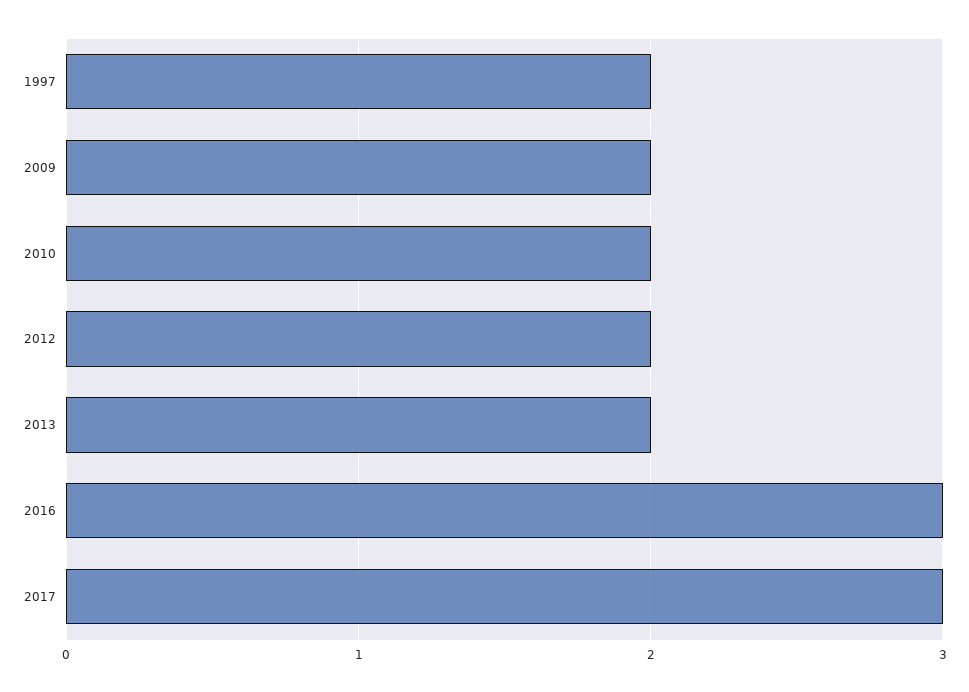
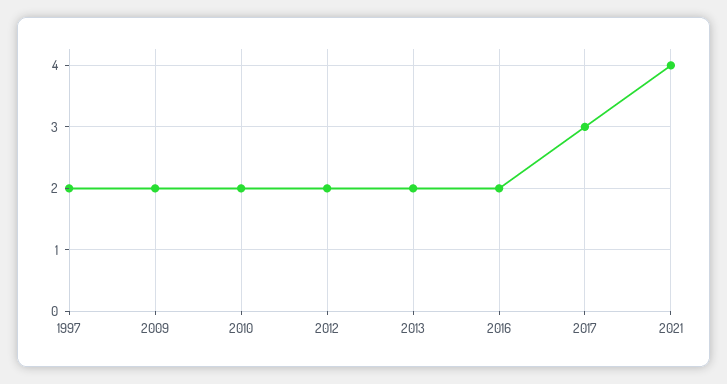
2016: 3 -> 2
2021: none -> 4

